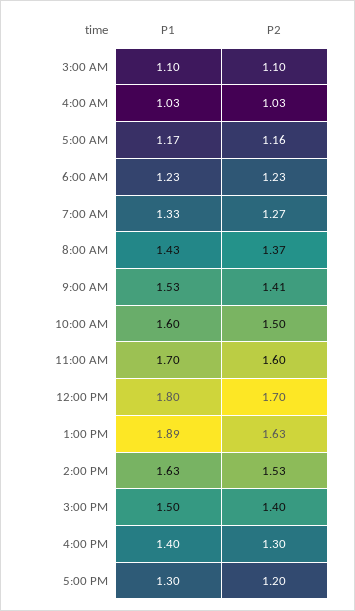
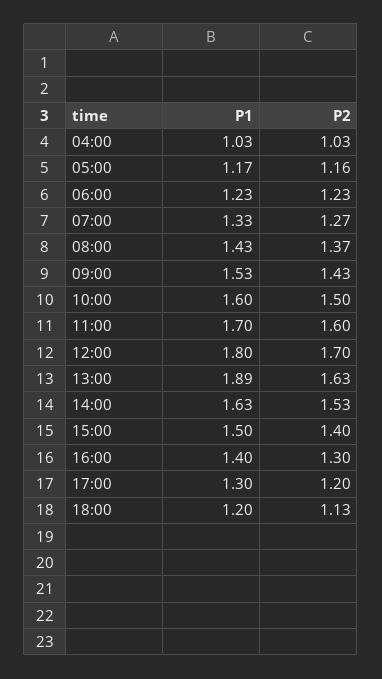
P1, 3:00 AM: 1.1 -> none
P2, 3:00 AM: 1.1 -> none
P2, 9:00 AM: 1.41 -> 1.43
P1, 18:00: none -> 1.2
P2, 18:00: none -> 1.13

